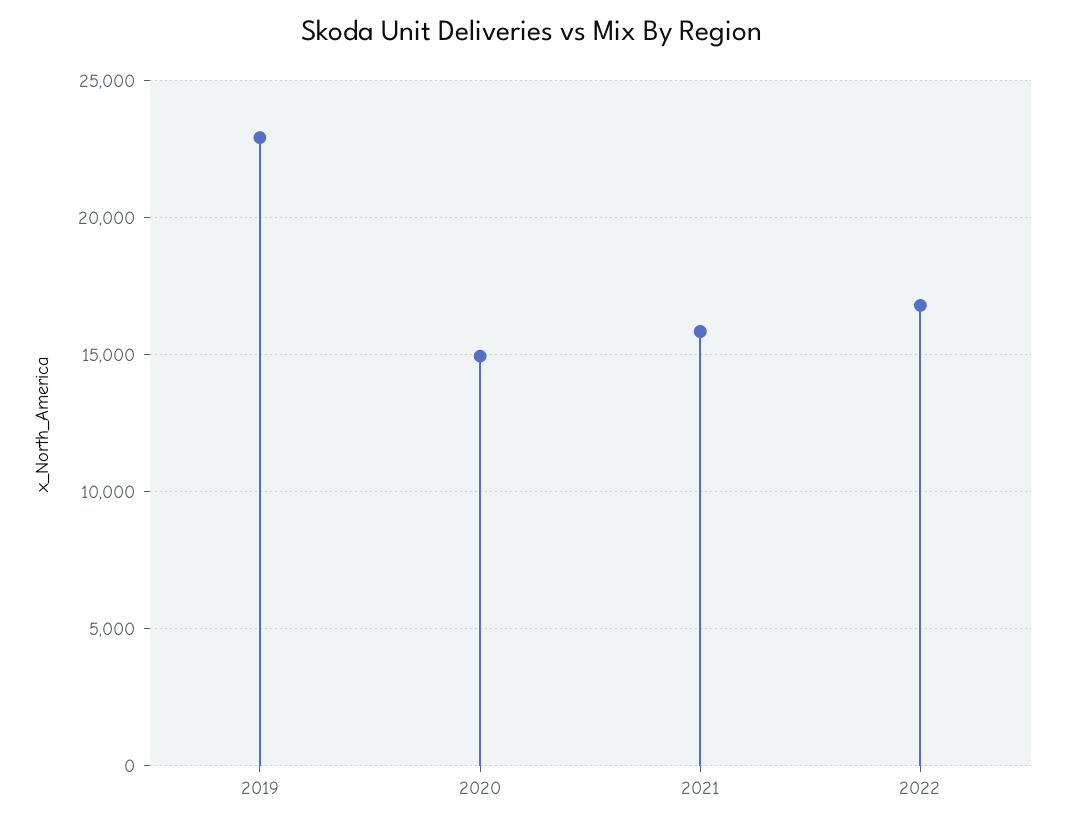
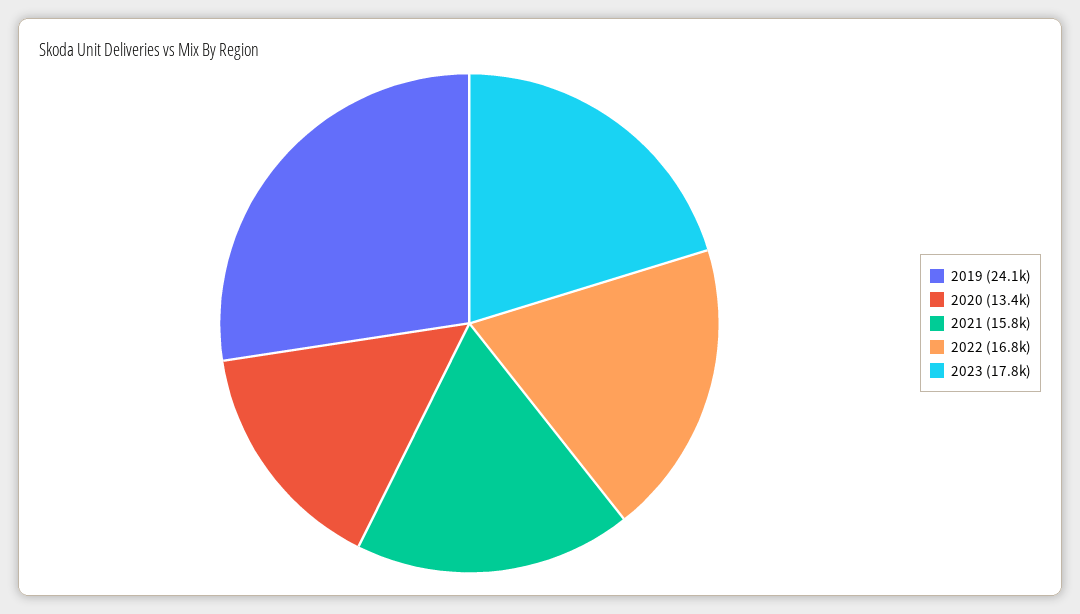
2019: 23000 -> 24100
2020: 15000 -> 13400
2023: none -> 17800

